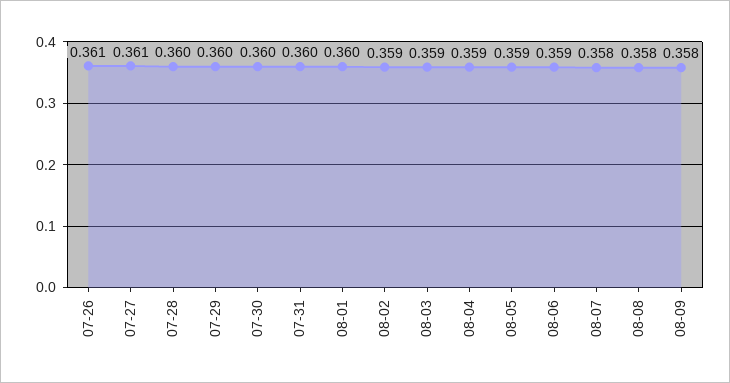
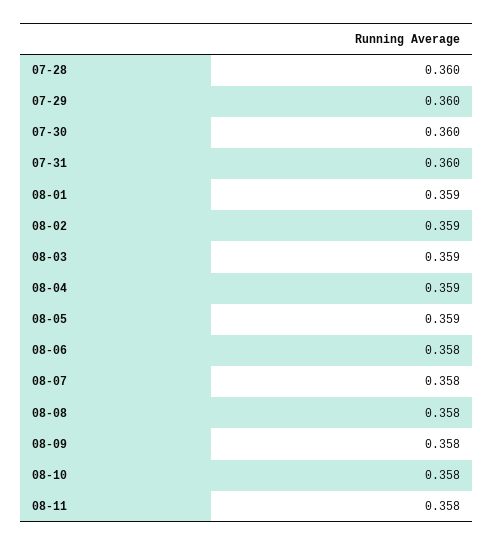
07-26: 0.361 -> none
07-27: 0.361 -> none
08-01: 0.36 -> 0.359
08-06: 0.359 -> 0.358
08-10: none -> 0.358
08-11: none -> 0.358

